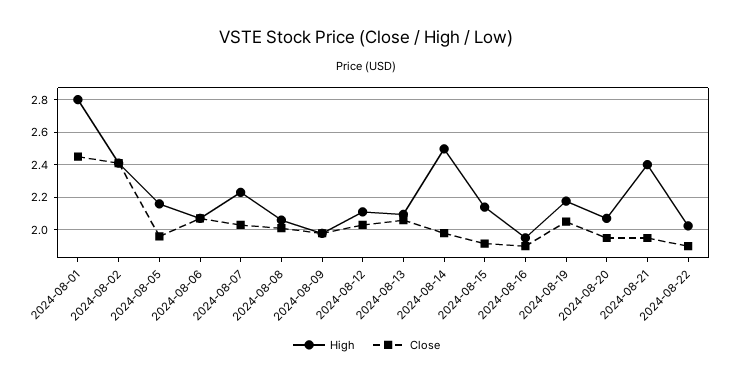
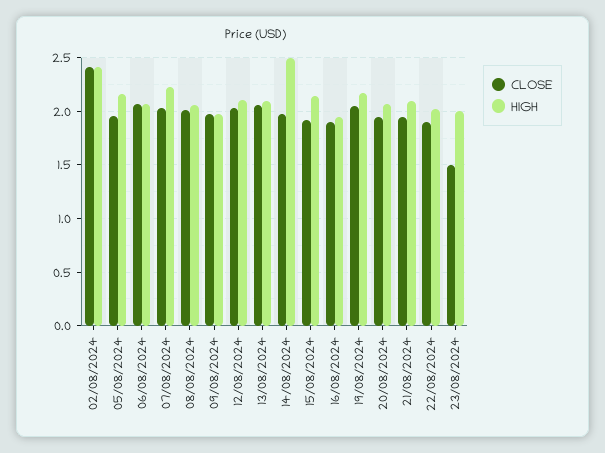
High, 2024-08-01: 2.8 -> none
Close, 2024-08-01: 2.45 -> none
High, 2024-08-21: 2.4 -> 2.1
Close, 23/08/2024: none -> 1.5
High, 23/08/2024: none -> 2

